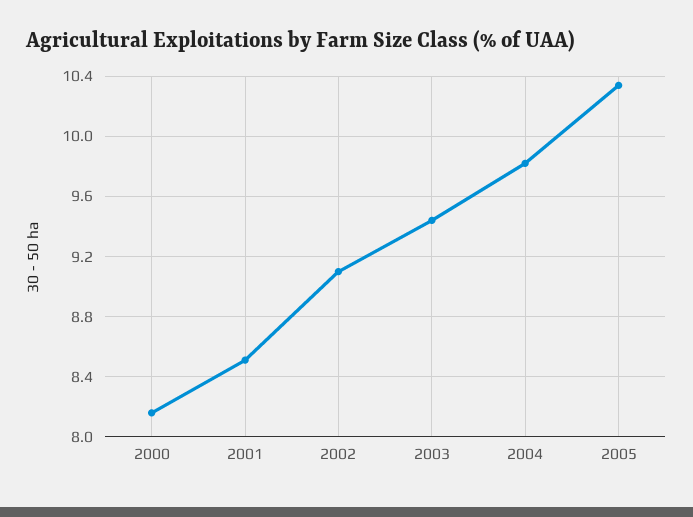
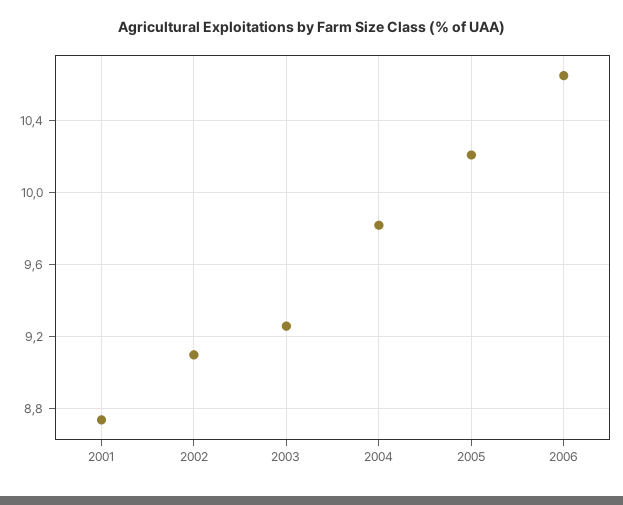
2000: 8.15 -> none
2001: 8.5 -> 8.75
2003: 9.45 -> 9.25
2005: 10.35 -> 10.2
2006: none -> 10.65

